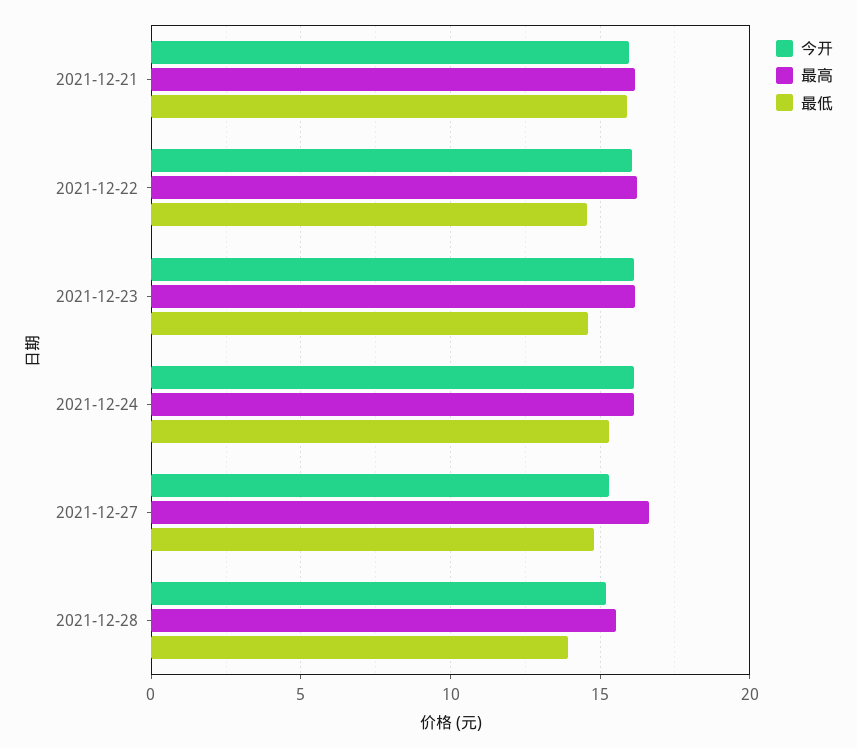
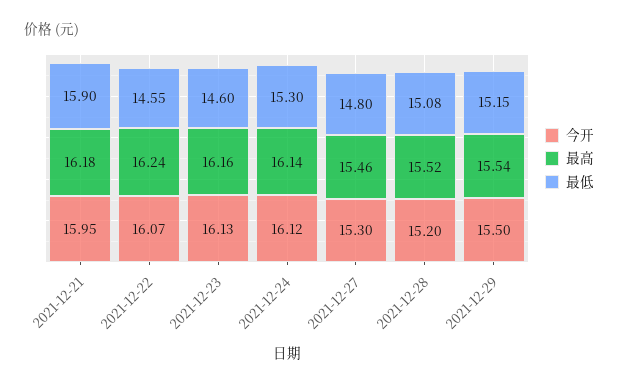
最高, 2021-12-27: 16.5 -> 15.46
最低, 2021-12-28: 14 -> 15.08
今开, 2021-12-29: none -> 15.5
最高, 2021-12-29: none -> 15.54
最低, 2021-12-29: none -> 15.15

